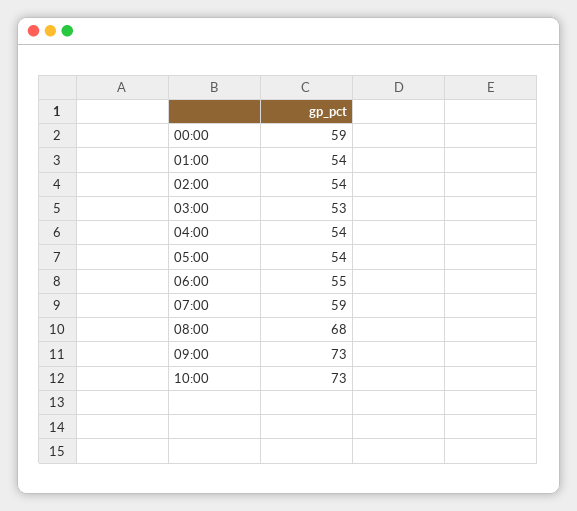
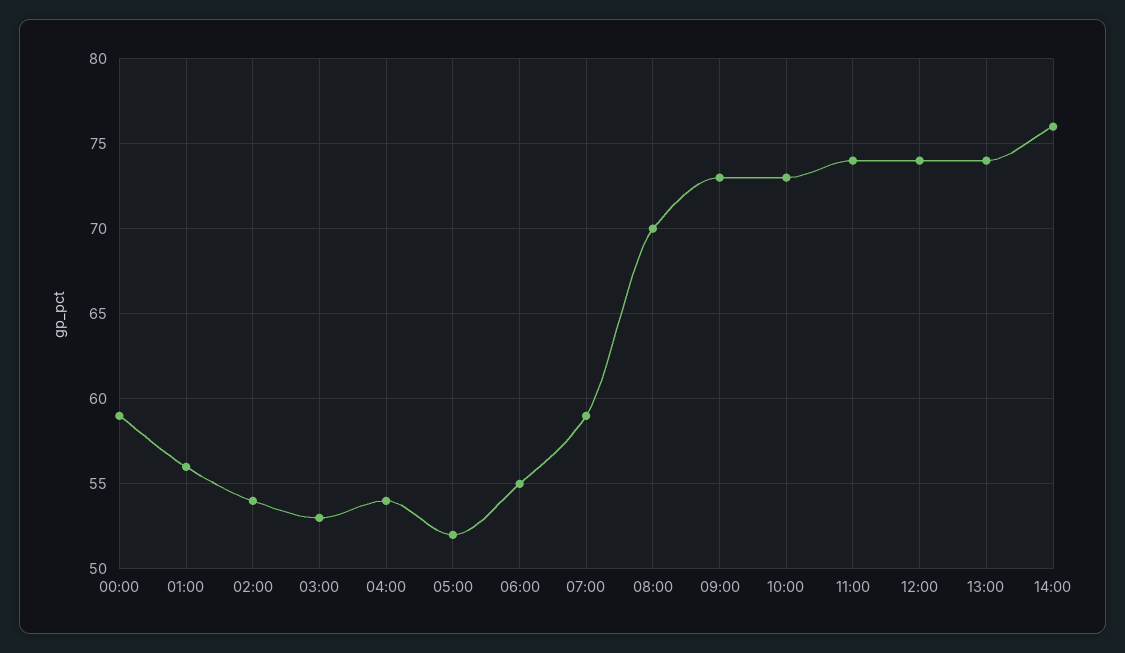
01:00: 54 -> 56
05:00: 54 -> 52
08:00: 68 -> 70
11:00: none -> 74
12:00: none -> 74
13:00: none -> 74
14:00: none -> 76

